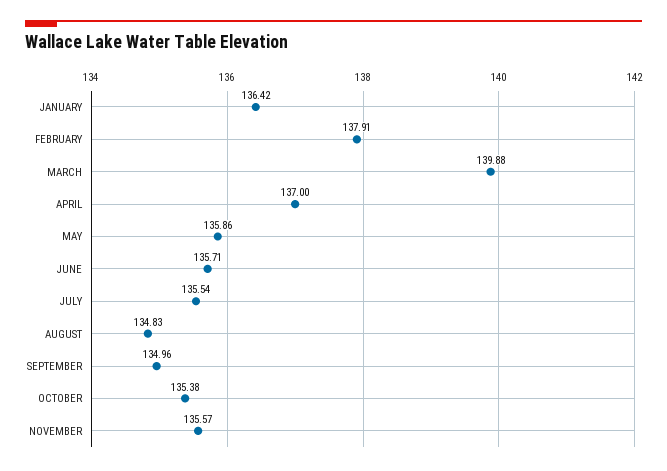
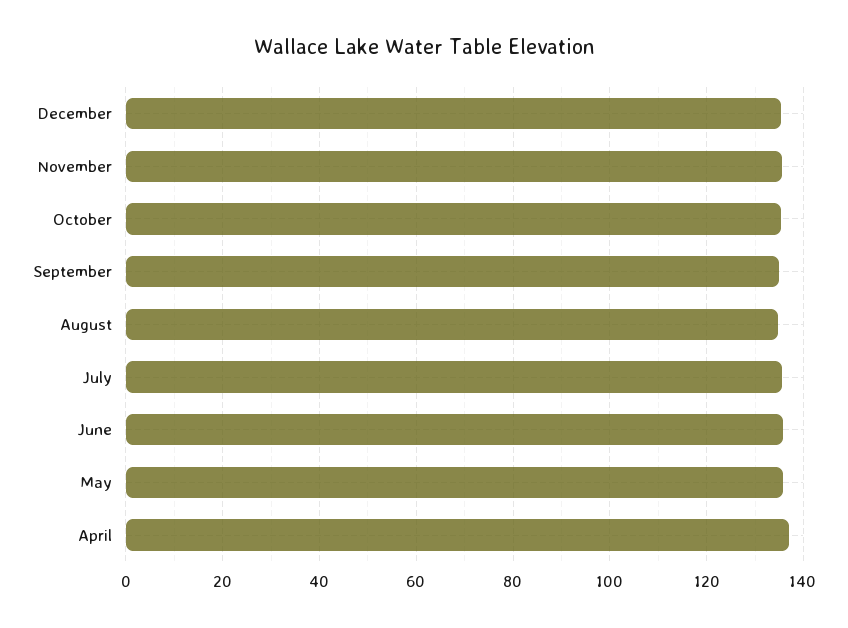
JANUARY: 136.42 -> none
FEBRUARY: 137.91 -> none
MARCH: 139.88 -> none
December: none -> 136

